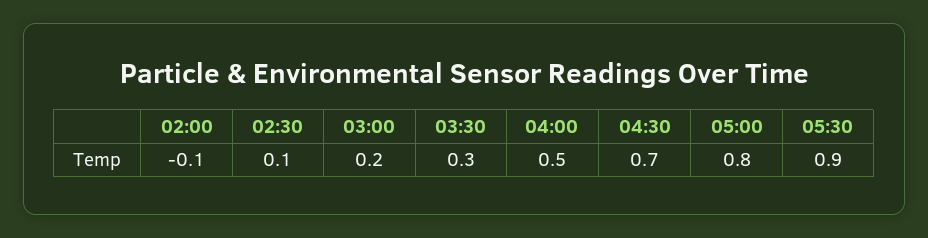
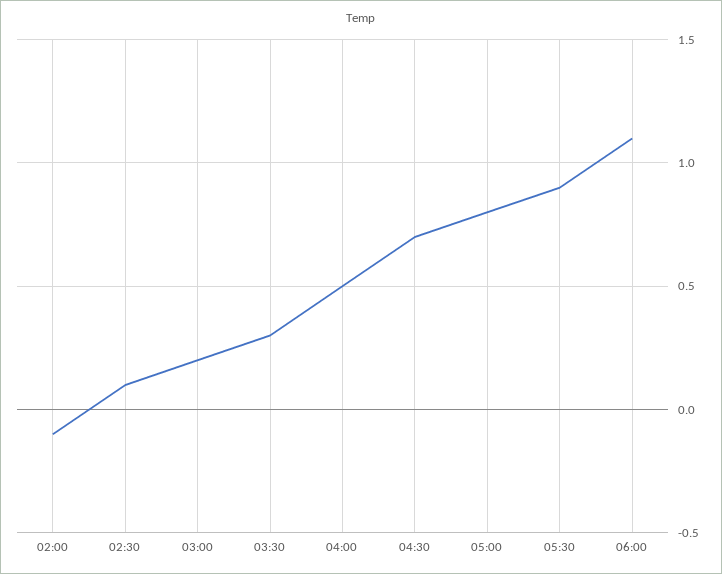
06:00: none -> 1.1

